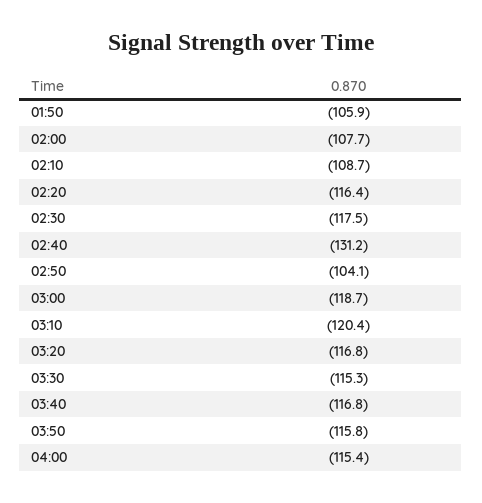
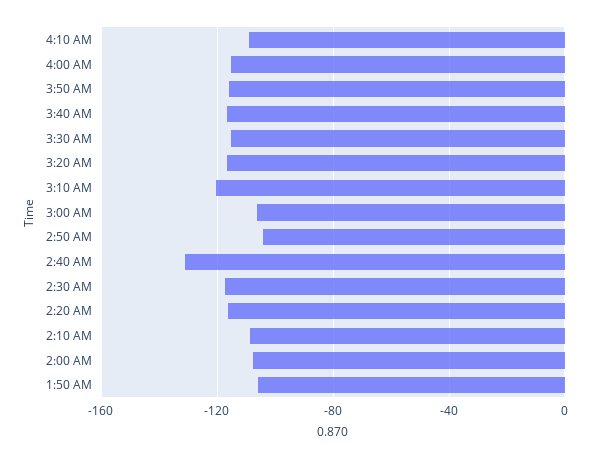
03:00: -118.7 -> -105
4:10 AM: none -> -110

